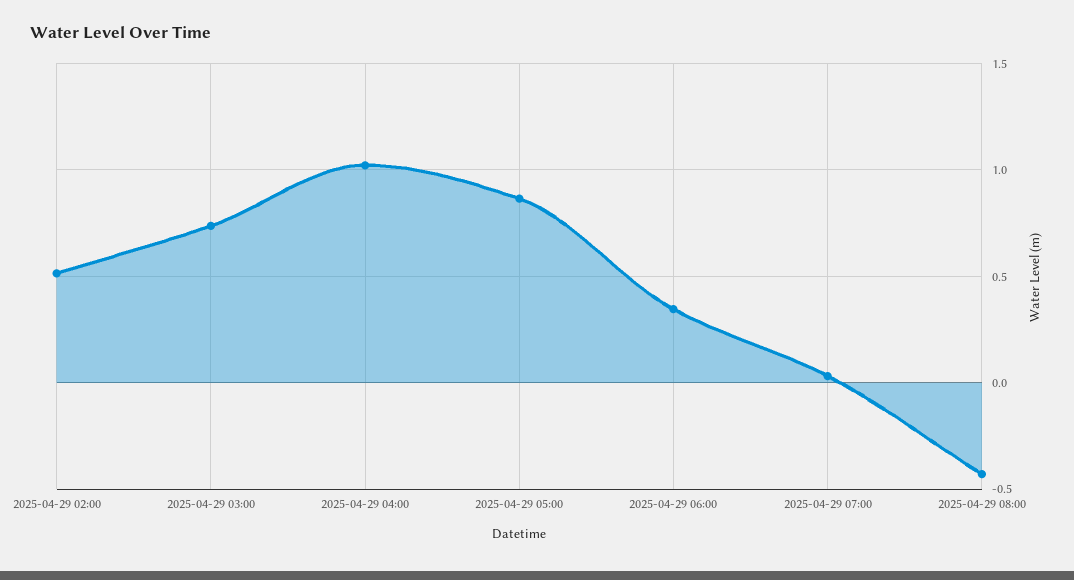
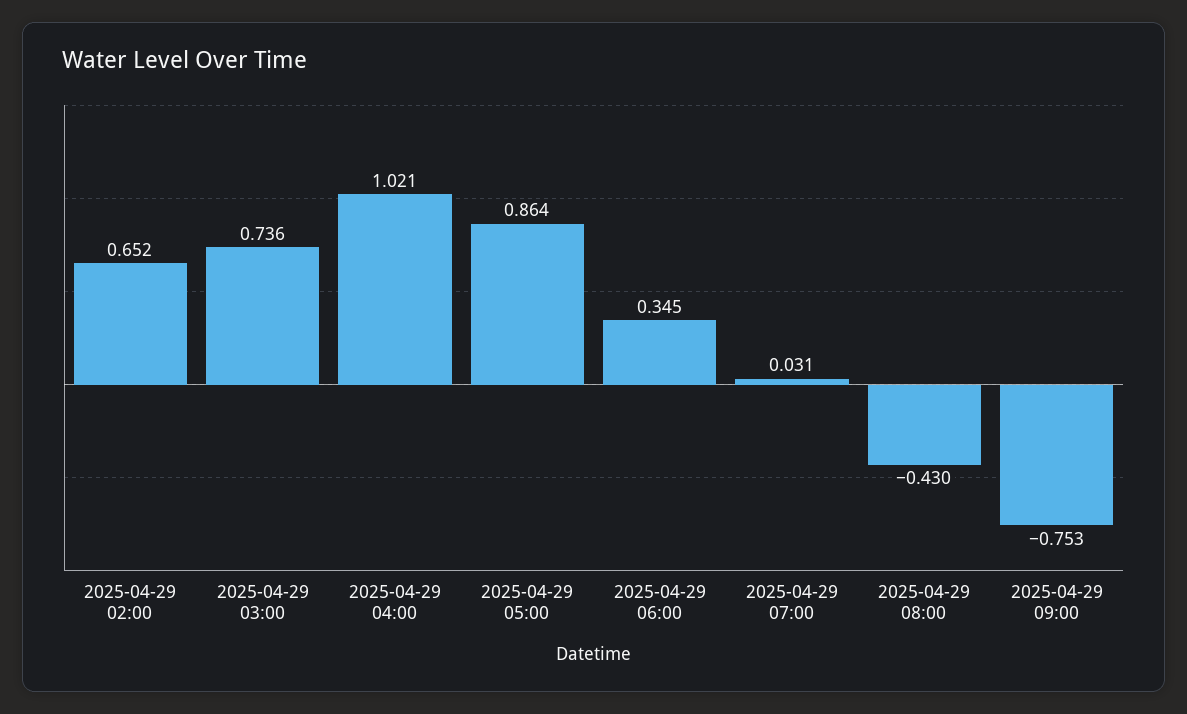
2025-04-29 02:00: 0.5 -> 0.652
2025-04-29 09:00: none -> -0.753

